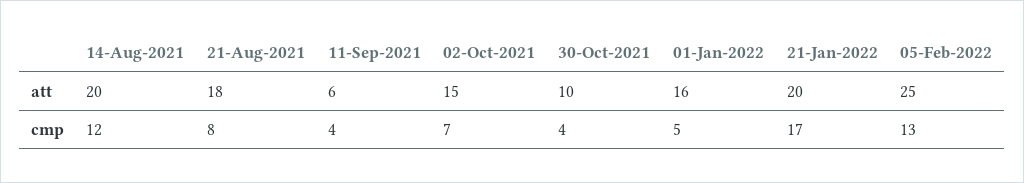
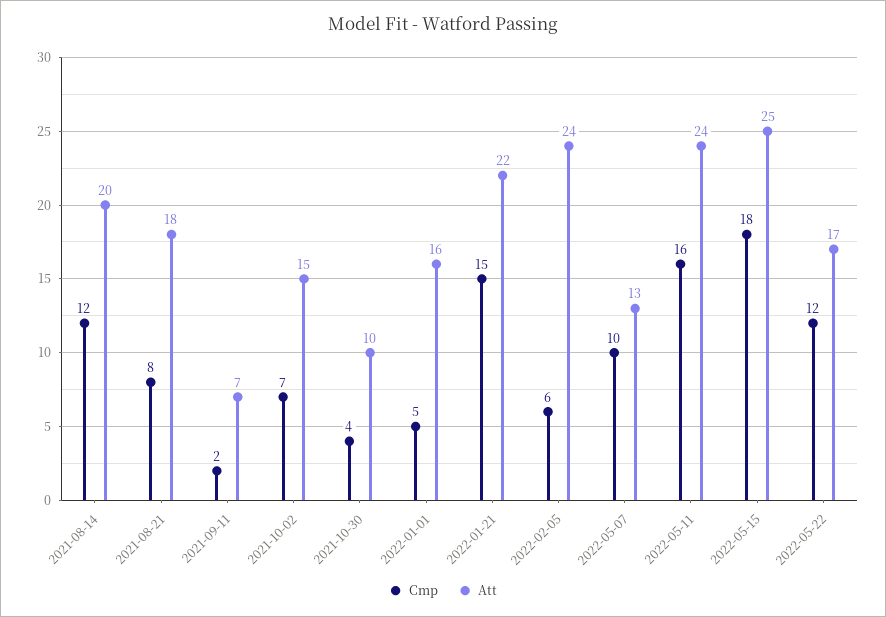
att, 11-Sep-2021: 6 -> 7
att, 21-Jan-2022: 20 -> 22
att, 05-Feb-2022: 25 -> 24
cmp, 11-Sep-2021: 4 -> 2
cmp, 21-Jan-2022: 17 -> 15
cmp, 05-Feb-2022: 13 -> 6
cmp, 2022-05-07: none -> 10
att, 2022-05-07: none -> 13
cmp, 2022-05-11: none -> 16
att, 2022-05-11: none -> 24
cmp, 2022-05-15: none -> 18
att, 2022-05-15: none -> 25
cmp, 2022-05-22: none -> 12
att, 2022-05-22: none -> 17

